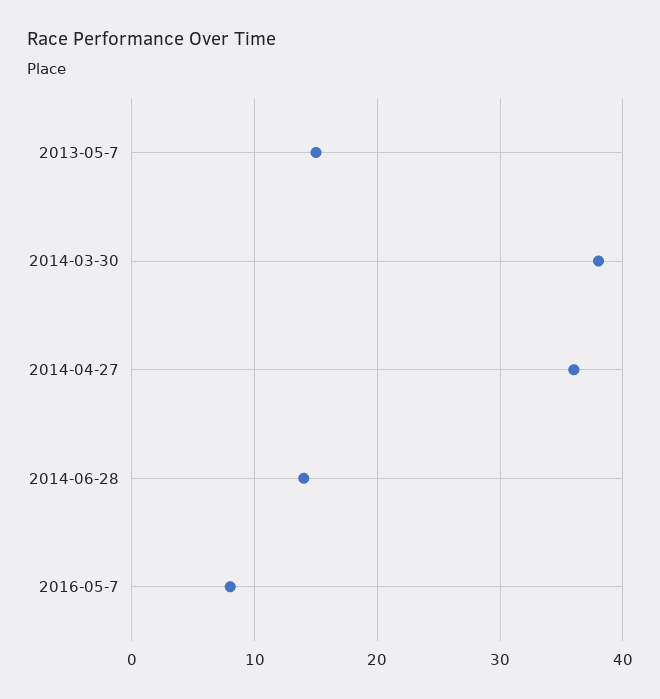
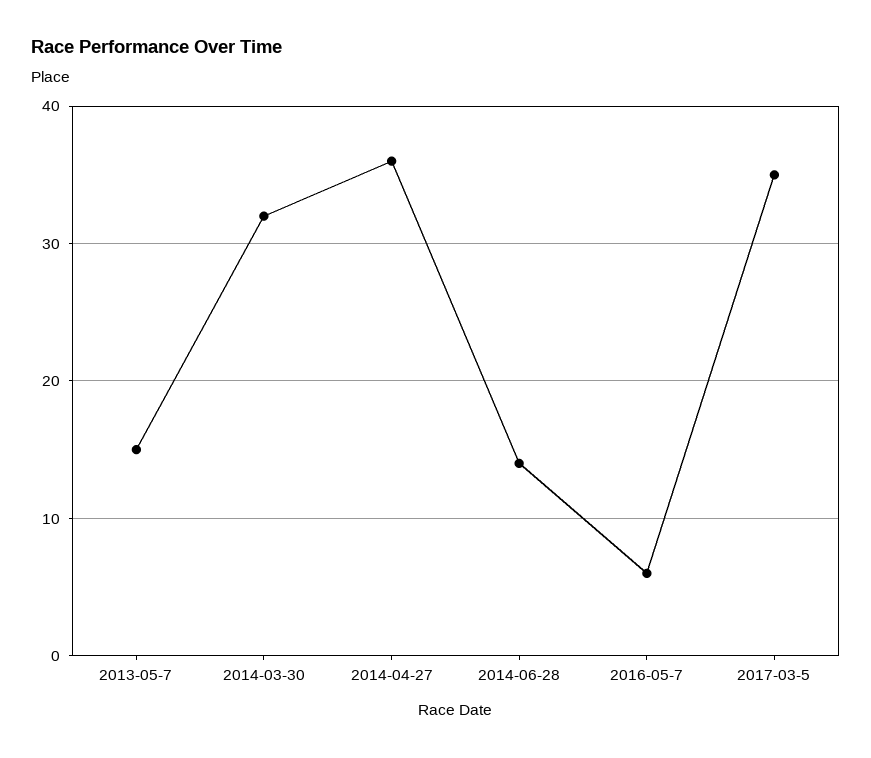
2014-03-30: 38 -> 32
2016-05-7: 8 -> 6
2017-03-5: none -> 35

